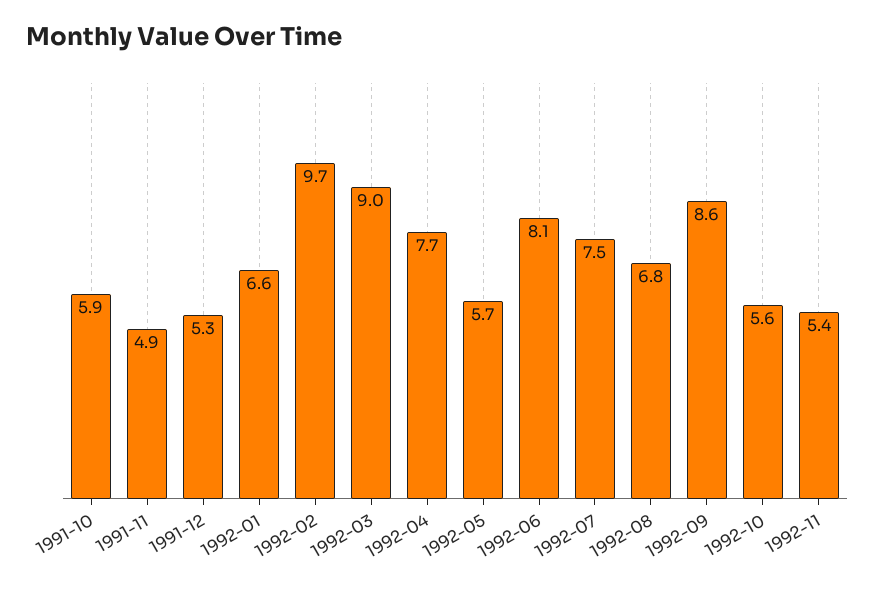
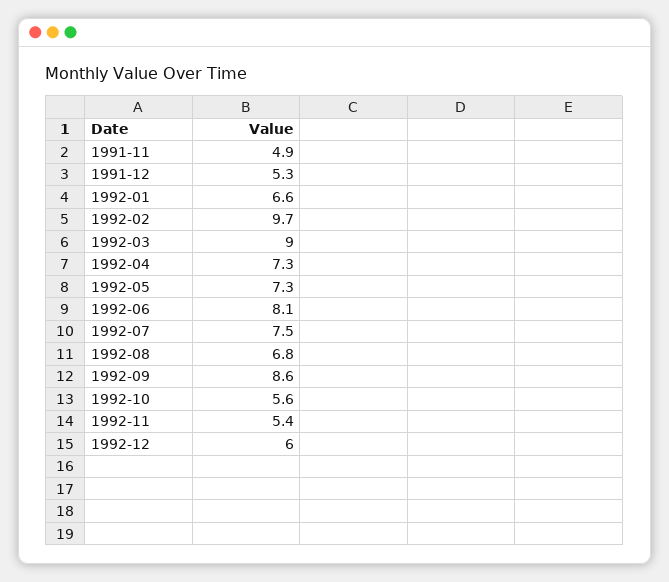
1991-10: 5.9 -> none
1992-04: 7.7 -> 7.3
1992-05: 5.7 -> 7.3
1992-12: none -> 6

